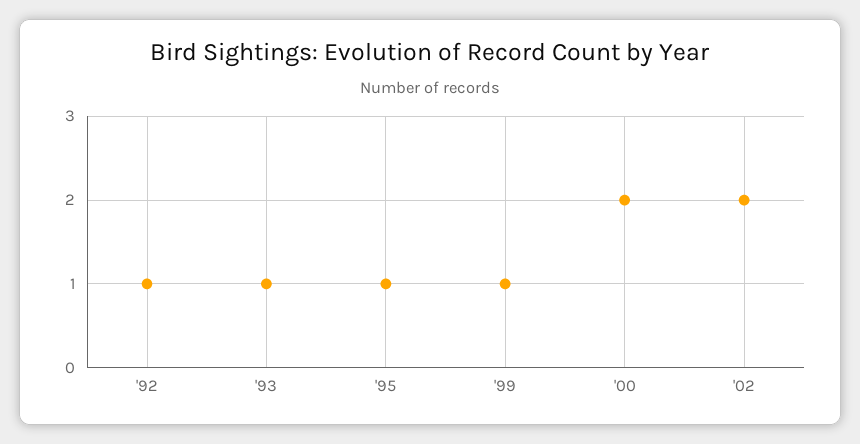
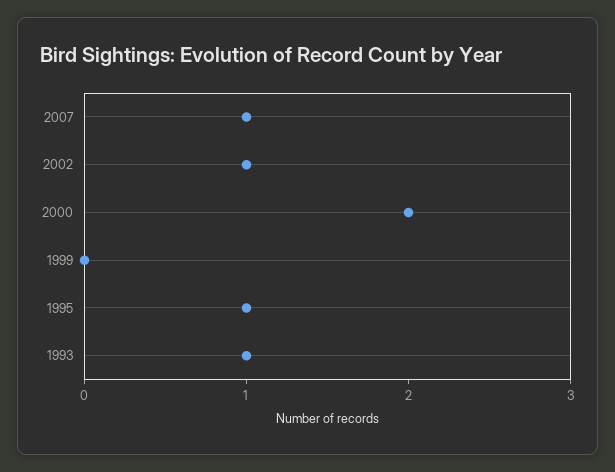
'92: 1 -> none
'99: 1 -> 0
'02: 2 -> 1
2007: none -> 1

